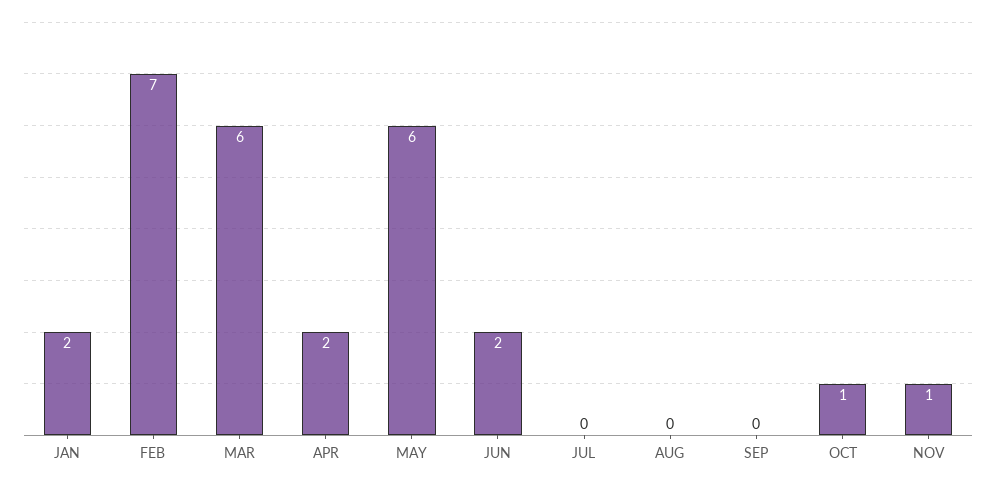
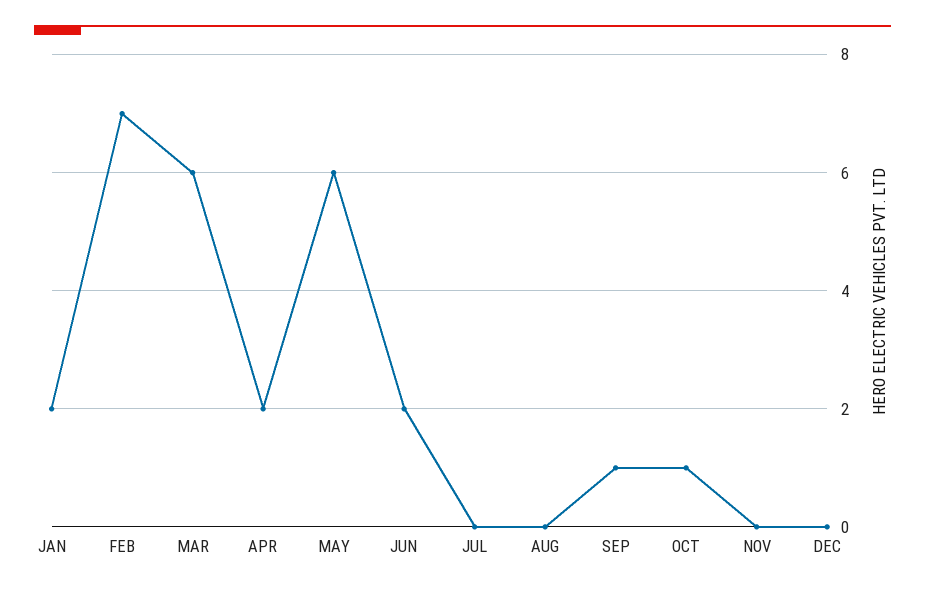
SEP: 0 -> 1
NOV: 1 -> 0
DEC: none -> 0

